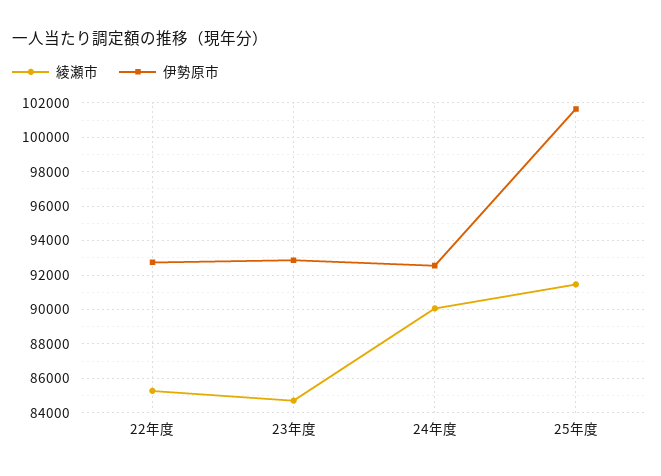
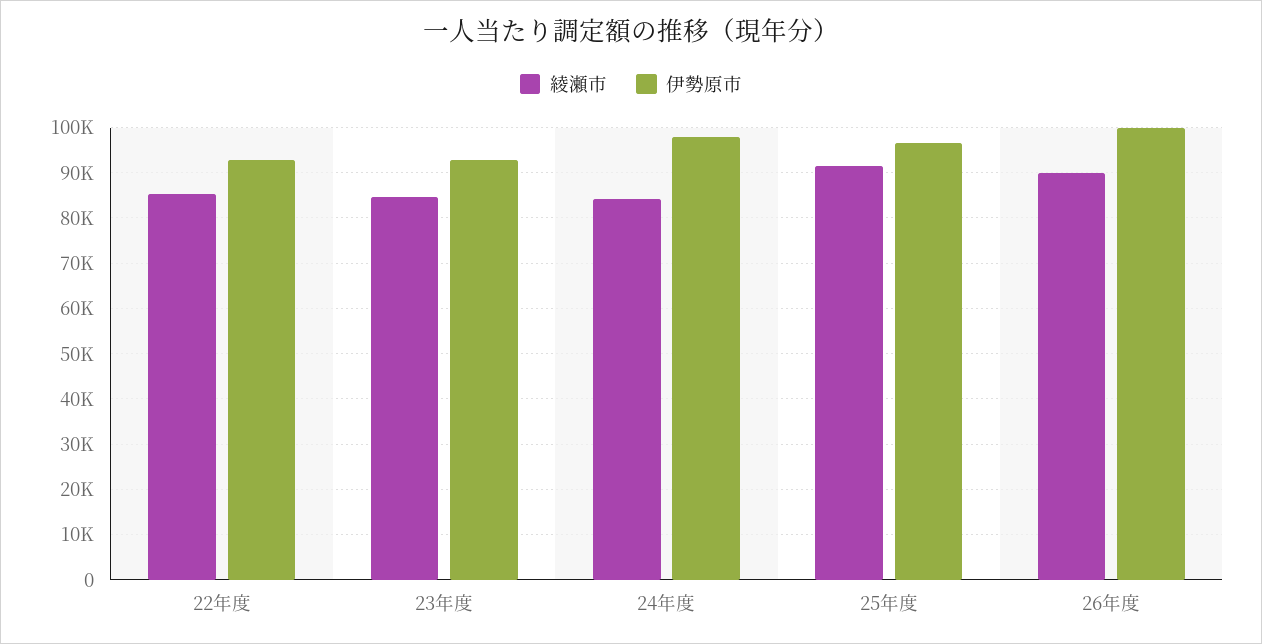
綾瀬市, 24年度: 90000 -> 84000
伊勢原市, 24年度: 92500 -> 98000
伊勢原市, 25年度: 101500 -> 96000
綾瀬市, 26年度: none -> 90000
伊勢原市, 26年度: none -> 100000

